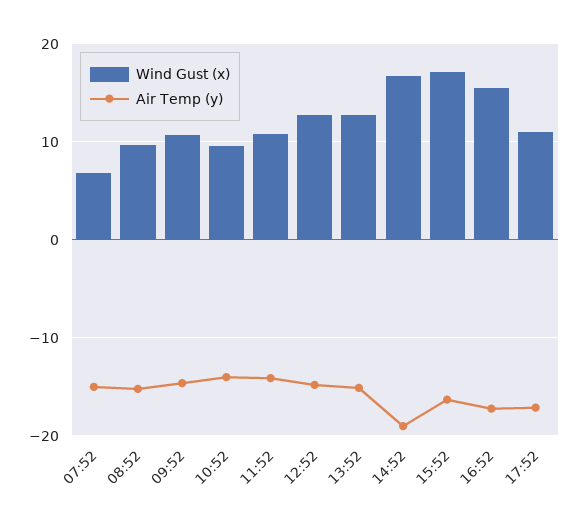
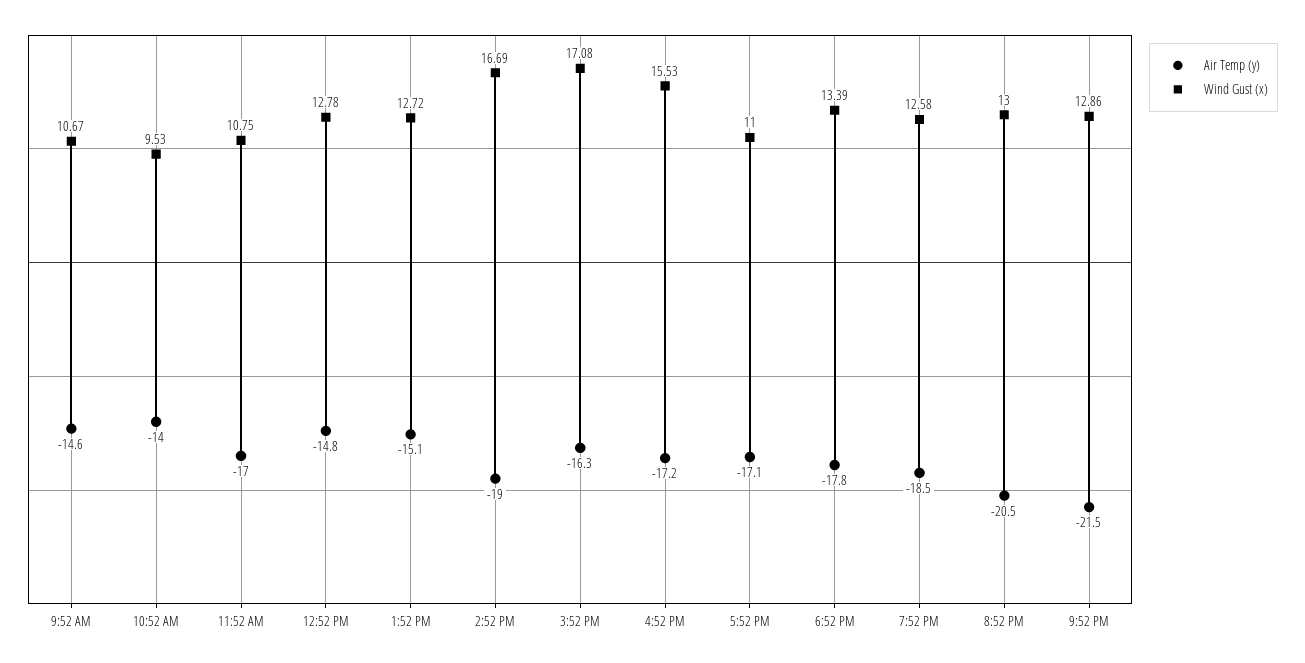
Wind Gust (x), 07:52: 7 -> none
Air Temp (y), 07:52: -15 -> none
Wind Gust (x), 08:52: 10 -> none
Air Temp (y), 08:52: -15 -> none
Air Temp (y), 11:52: -14 -> -17
Air Temp (y), 6:52 PM: none -> -17.8
Wind Gust (x), 6:52 PM: none -> 13.39
Air Temp (y), 7:52 PM: none -> -18.5
Wind Gust (x), 7:52 PM: none -> 12.58
Air Temp (y), 8:52 PM: none -> -20.5
Wind Gust (x), 8:52 PM: none -> 13
Air Temp (y), 9:52 PM: none -> -21.5
Wind Gust (x), 9:52 PM: none -> 12.86

